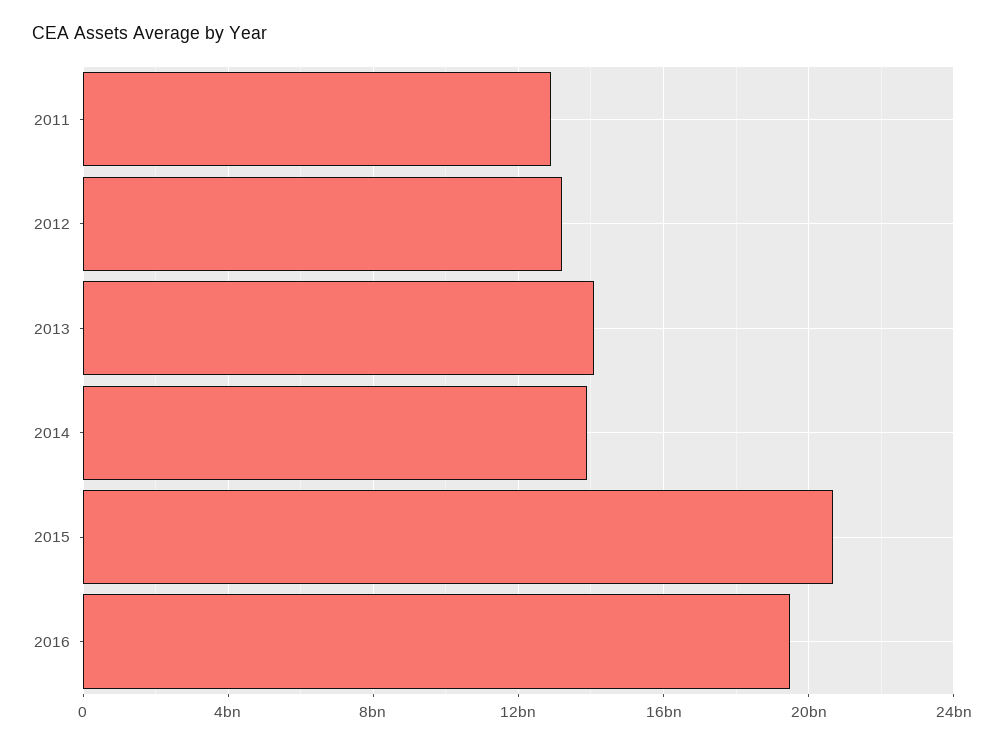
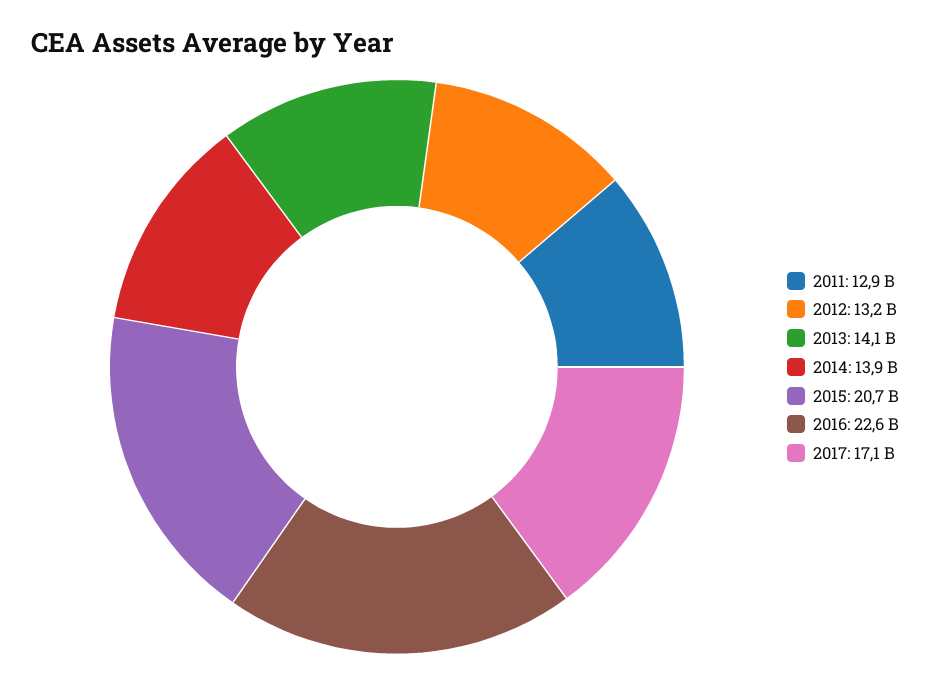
2016: 19500000000 -> 22600000000
2017: none -> 17100000000

